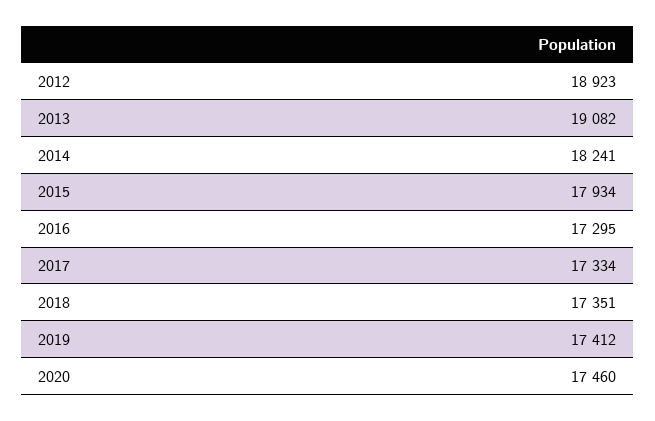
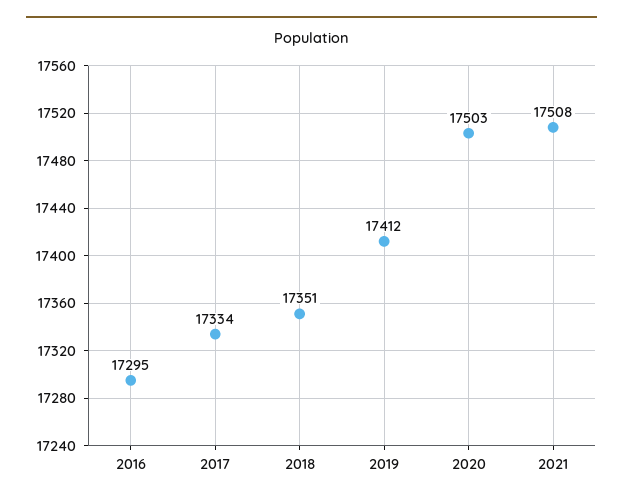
2012: 18923 -> none
2013: 19082 -> none
2014: 18241 -> none
2015: 17934 -> none
2020: 17460 -> 17503
2021: none -> 17508

